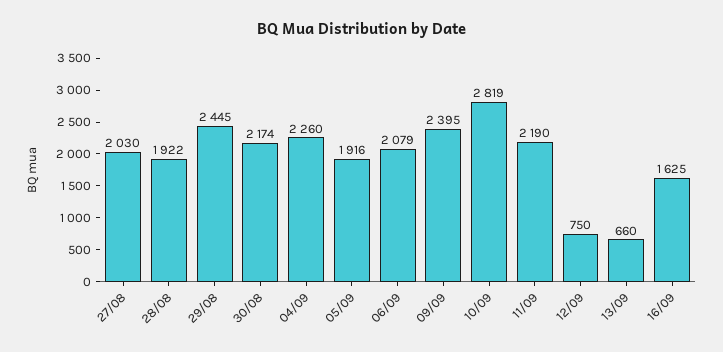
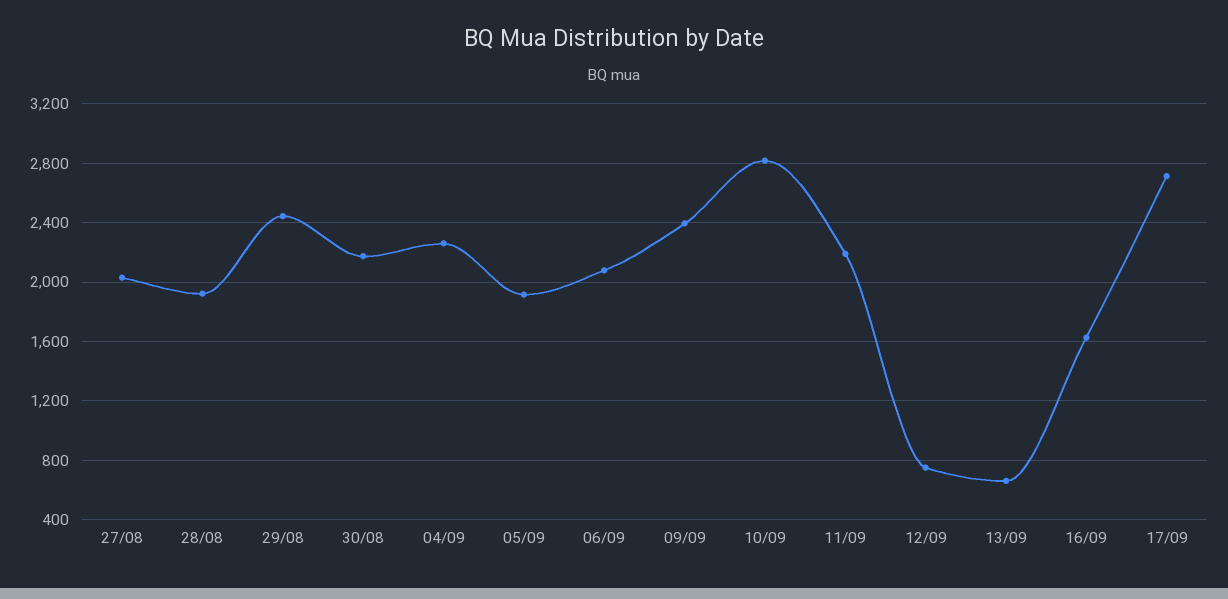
17/09: none -> 2700

